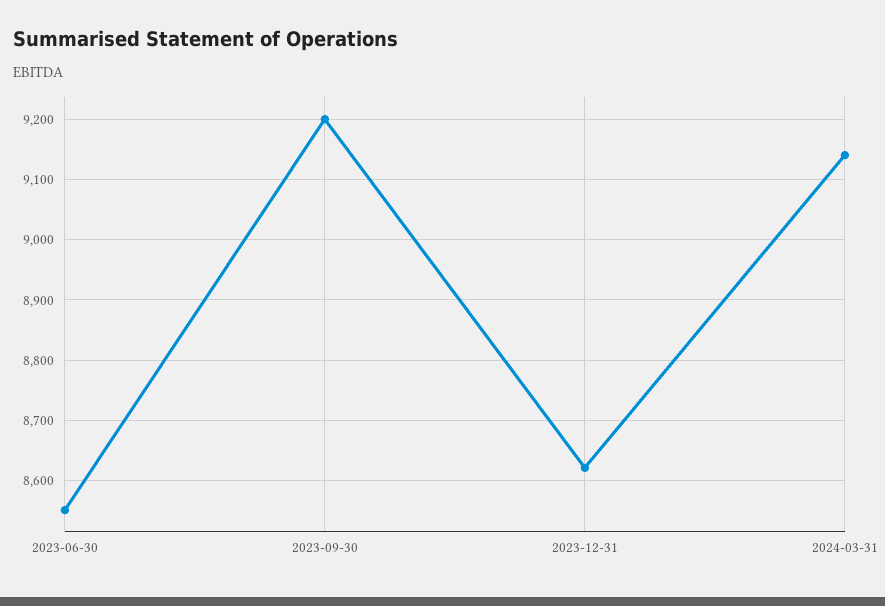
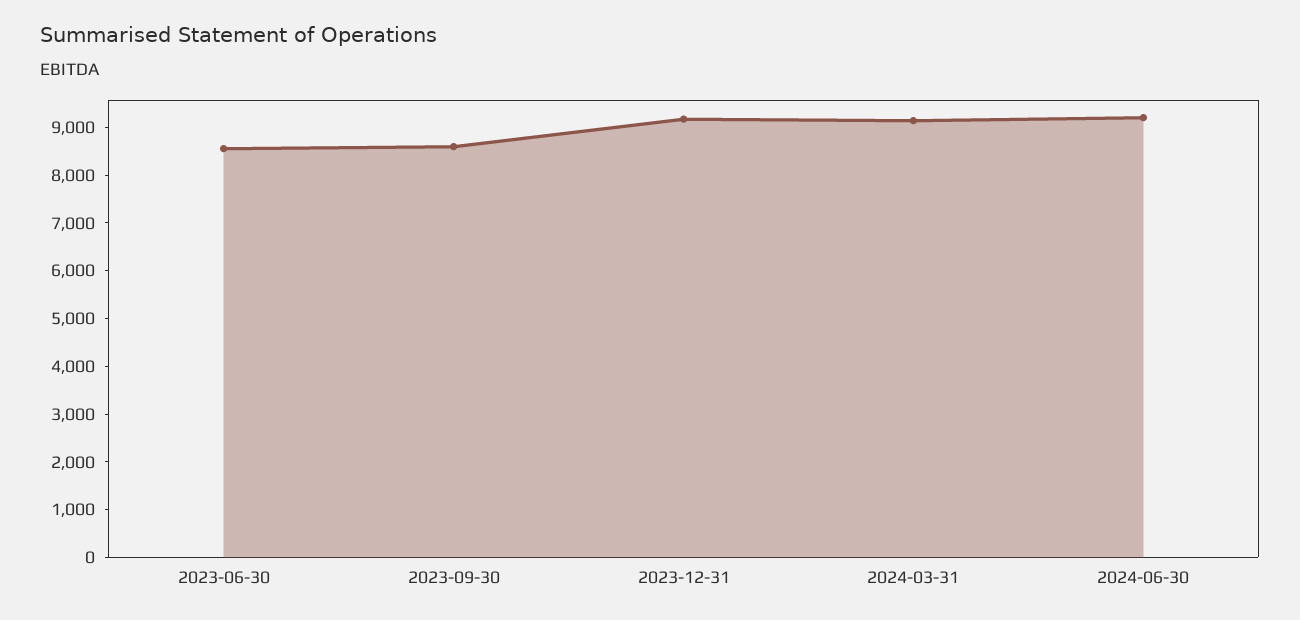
2023-09-30: 9200 -> 8600
2023-12-31: 8620 -> 9200
2024-06-30: none -> 9200

